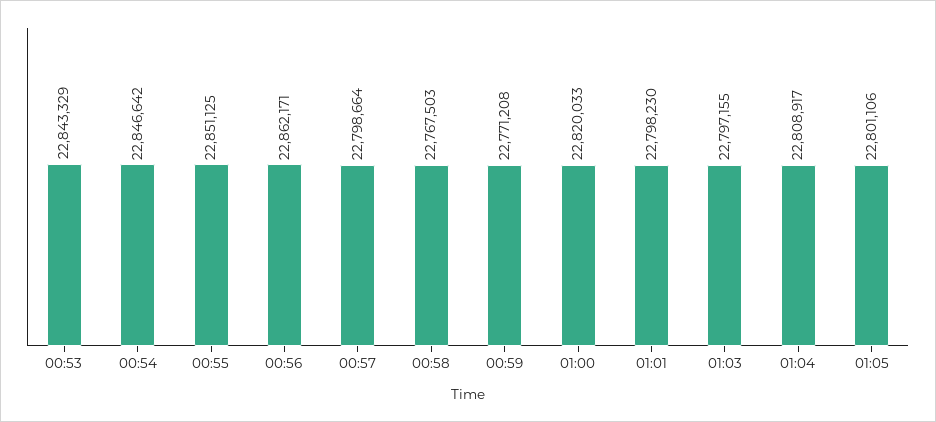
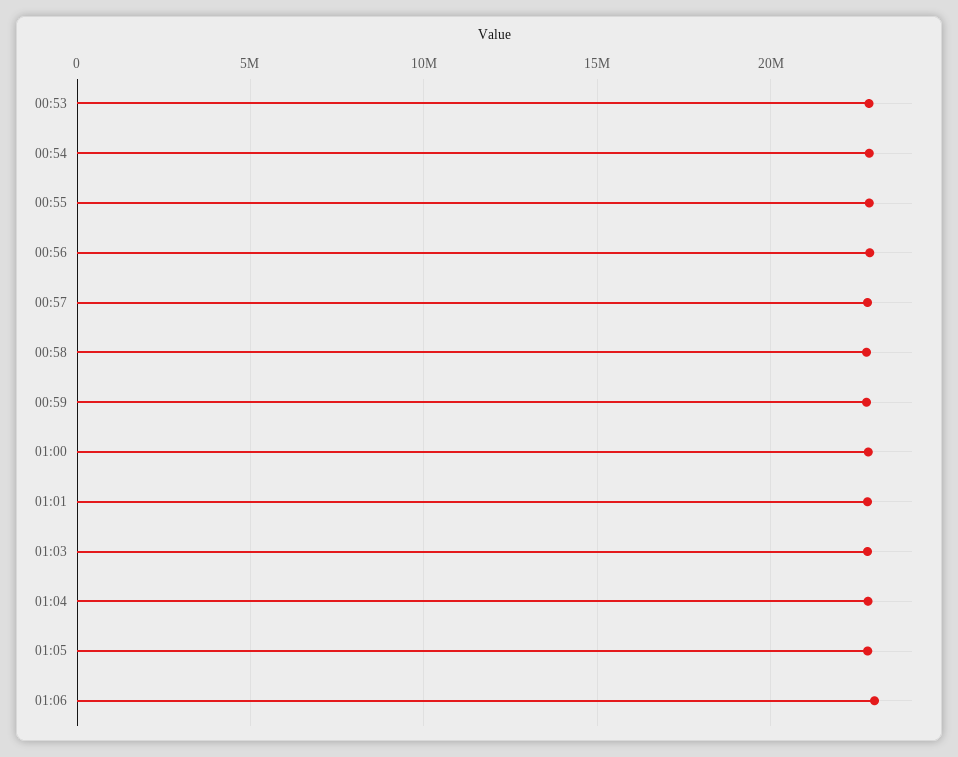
01:06: none -> 23000000

